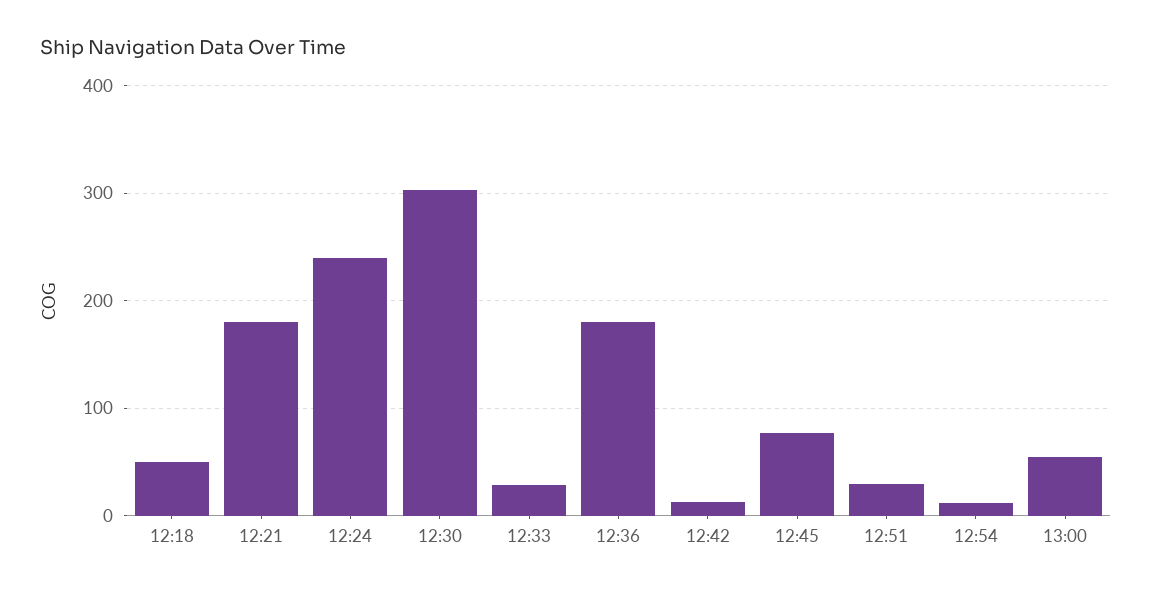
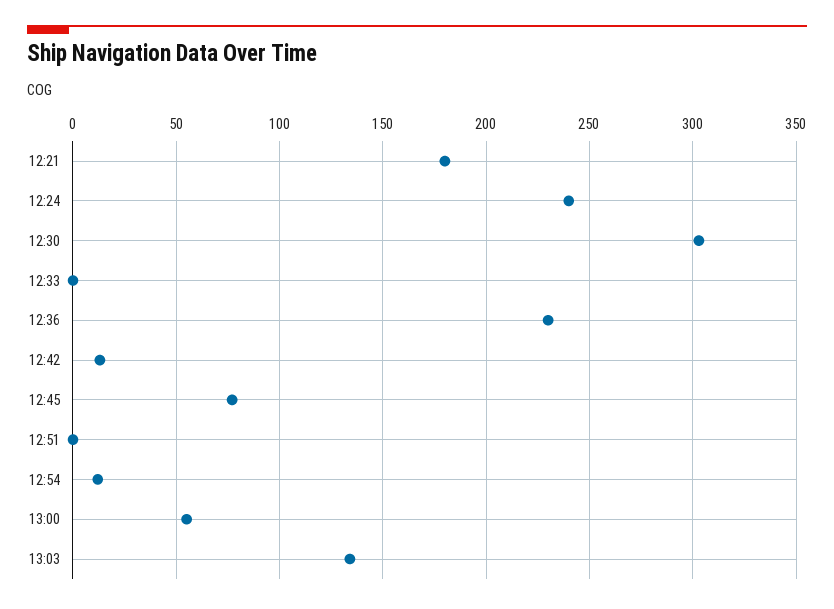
12:18: 50 -> none
12:33: 30 -> 0
12:36: 180 -> 230
12:51: 30 -> 0
13:03: none -> 135

